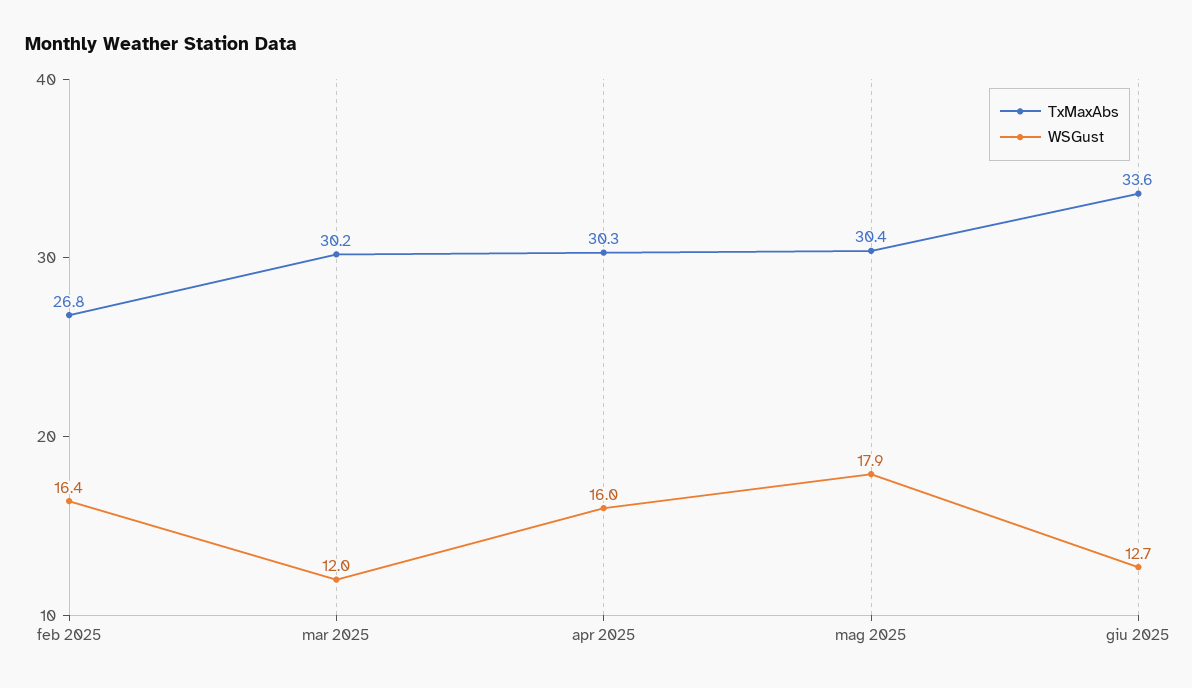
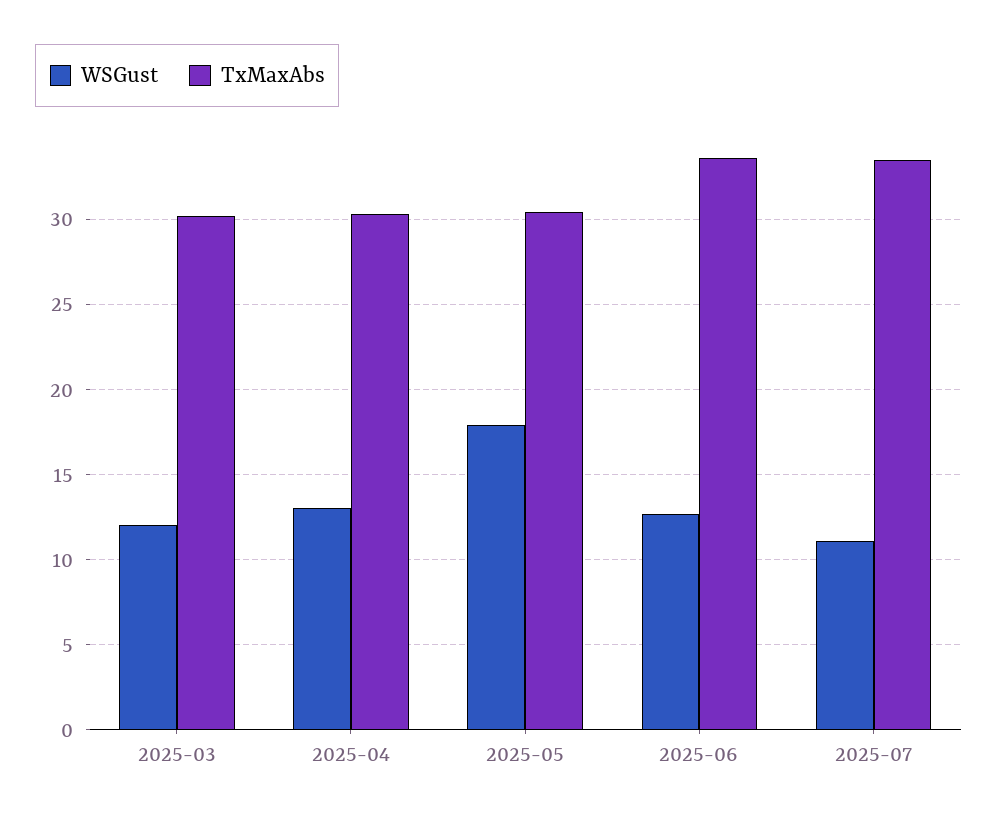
TxMaxAbs, feb 2025: 26.8 -> none
WSGust, feb 2025: 16.4 -> none
WSGust, apr 2025: 16 -> 13
WSGust, 2025-07: none -> 11
TxMaxAbs, 2025-07: none -> 33.5

